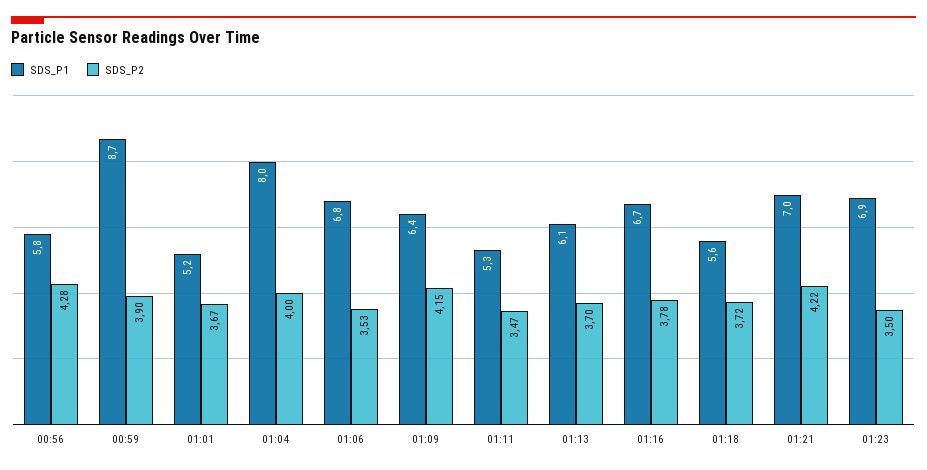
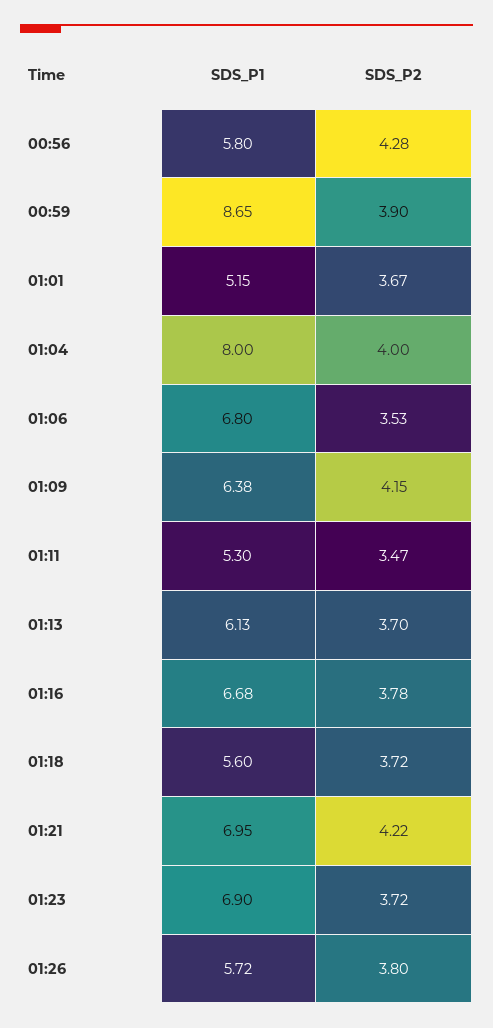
SDS_P2, 01:23: 3.5 -> 3.72
SDS_P1, 01:26: none -> 5.72
SDS_P2, 01:26: none -> 3.8

